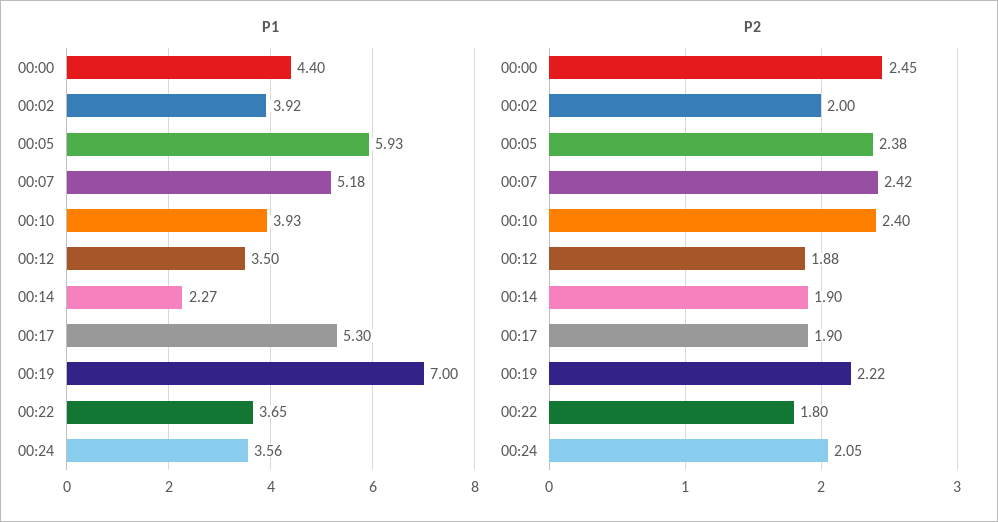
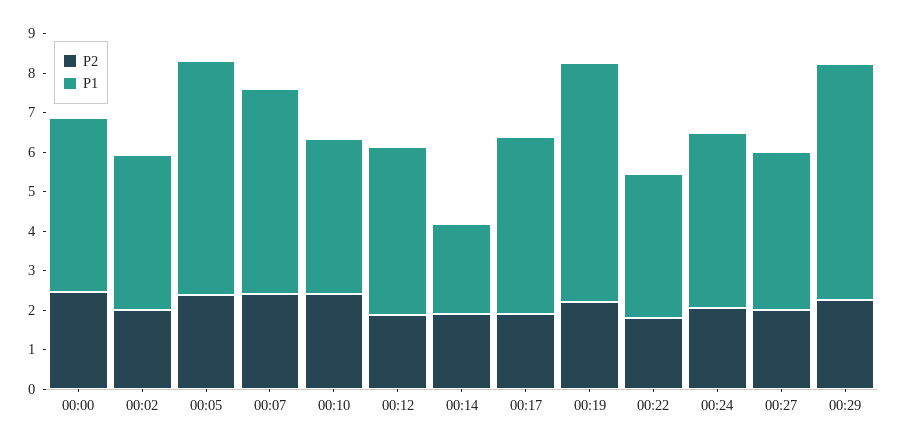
P1, 00:12: 3.5 -> 4.25
P1, 00:17: 5.3 -> 4.5
P1, 00:19: 7 -> 6
P1, 00:24: 3.56 -> 4.5
P2, 00:27: none -> 2
P1, 00:27: none -> 4
P2, 00:29: none -> 2.25
P1, 00:29: none -> 6

